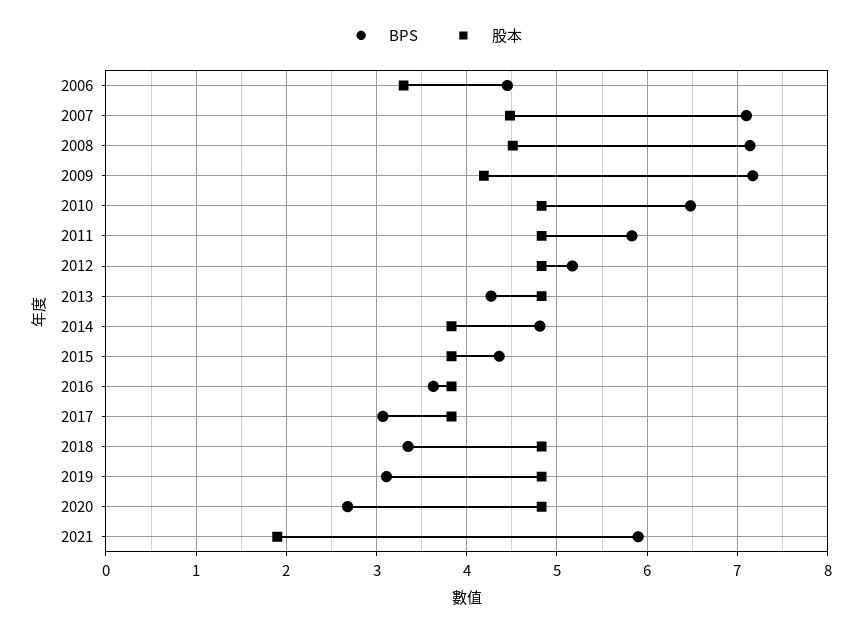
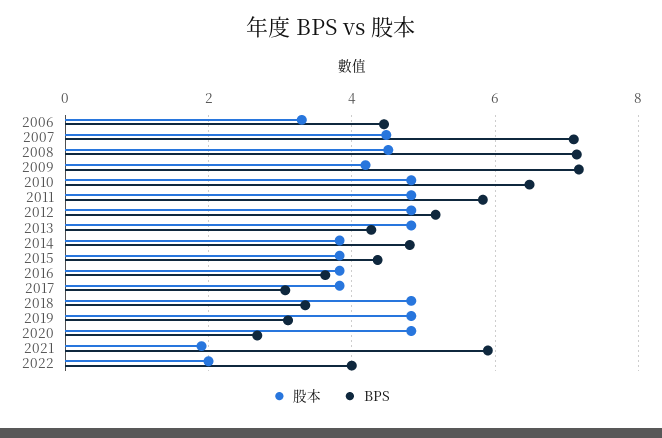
股本, 2022: none -> 2
BPS, 2022: none -> 4

